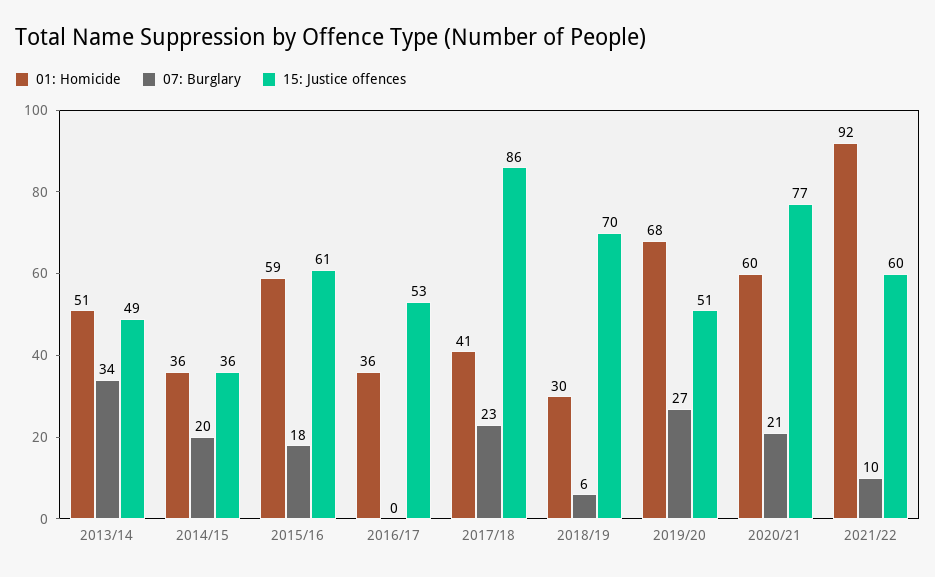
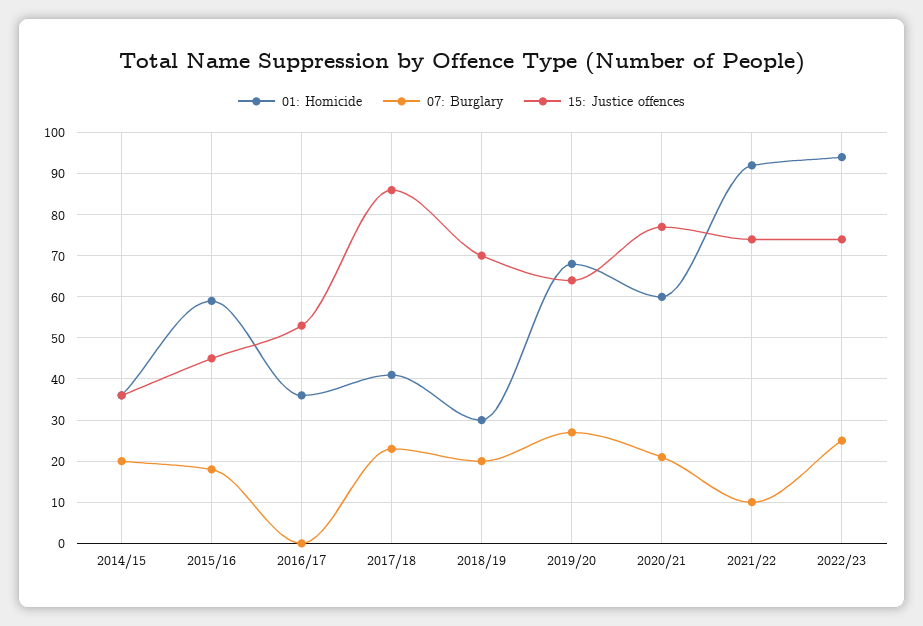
01: Homicide, 2013/14: 51 -> none
07: Burglary, 2013/14: 34 -> none
15: Justice offences, 2013/14: 49 -> none
15: Justice offences, 2015/16: 61 -> 45
07: Burglary, 2018/19: 6 -> 20
15: Justice offences, 2019/20: 51 -> 65
15: Justice offences, 2021/22: 60 -> 75
01: Homicide, 2022/23: none -> 95
07: Burglary, 2022/23: none -> 25
15: Justice offences, 2022/23: none -> 75

